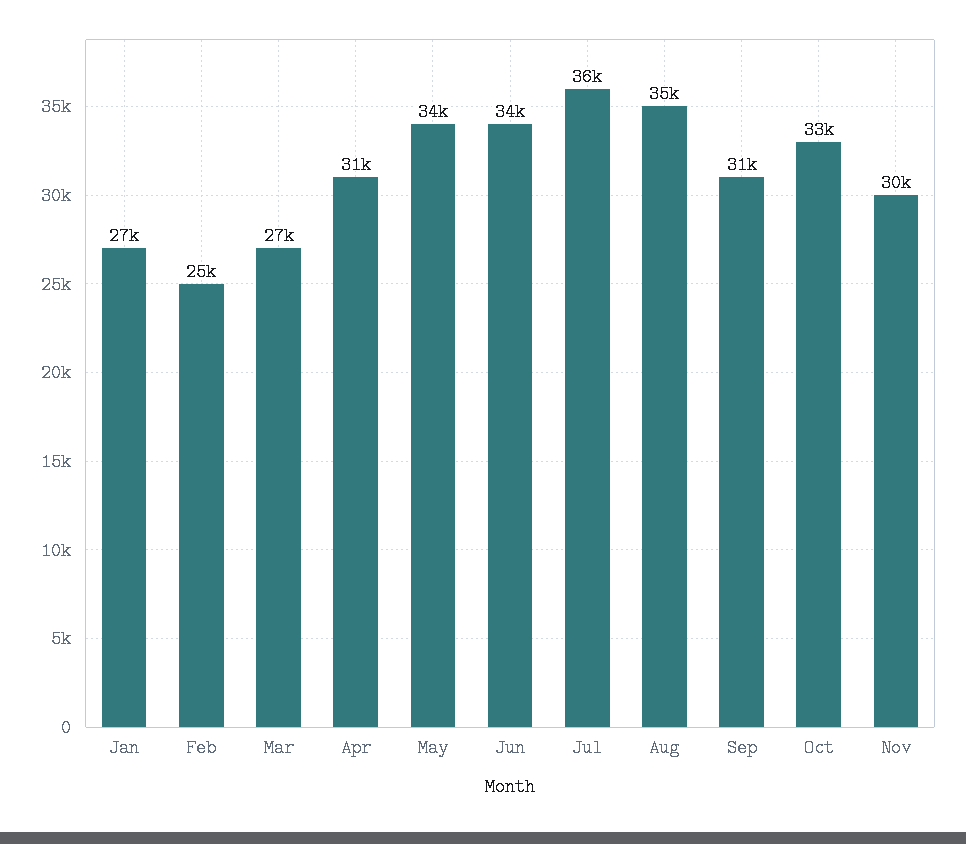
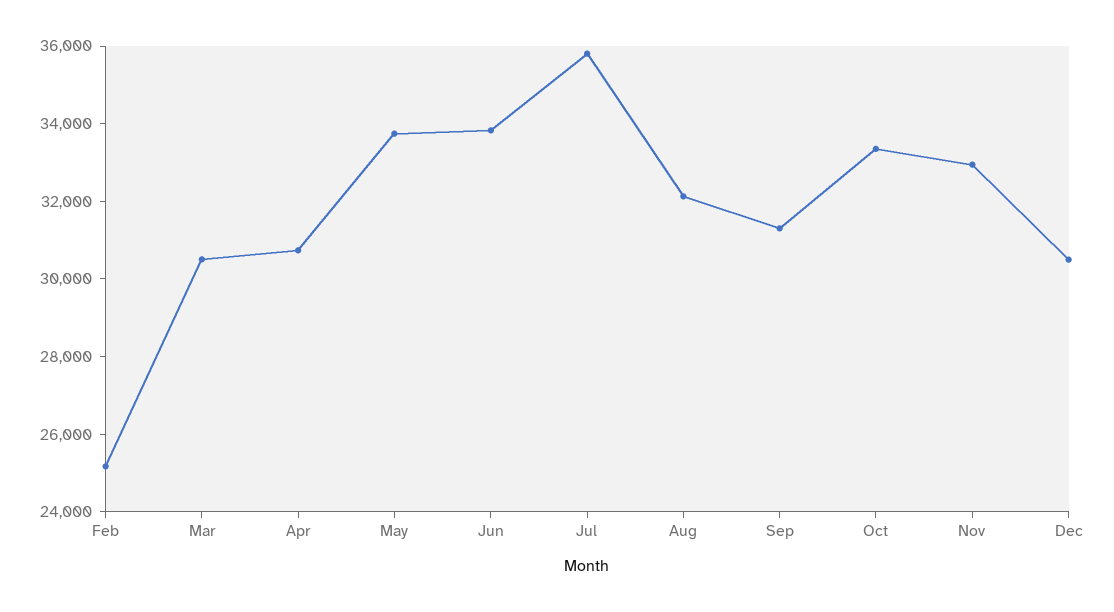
Jan: 27000 -> none
Mar: 27000 -> 30500
Aug: 35000 -> 32000
Nov: 30000 -> 33000
Dec: none -> 30500

